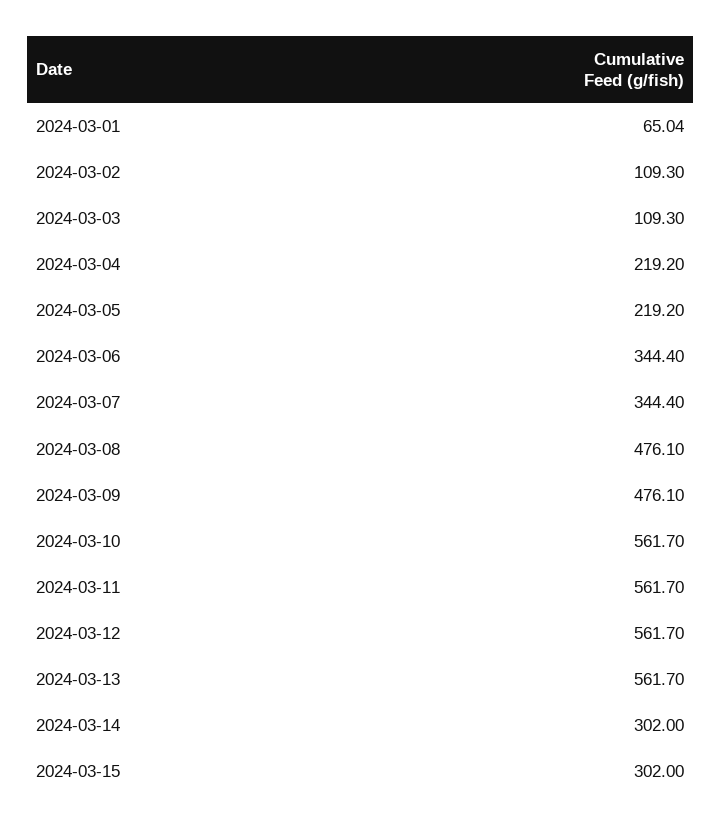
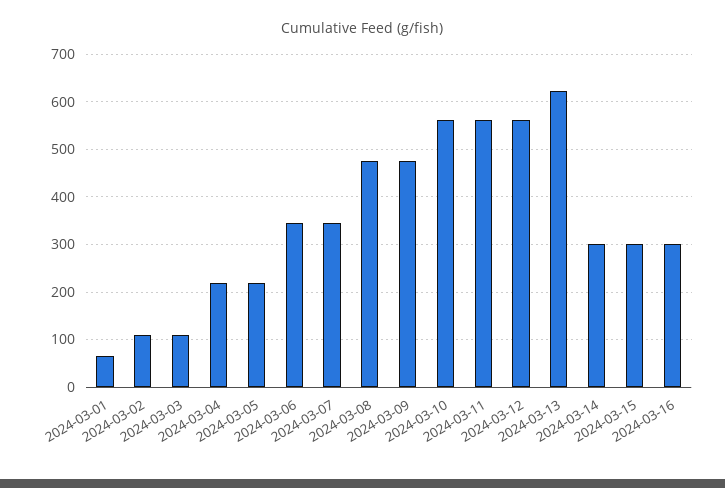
2024-03-13: 561.7 -> 620
2024-03-16: none -> 300

